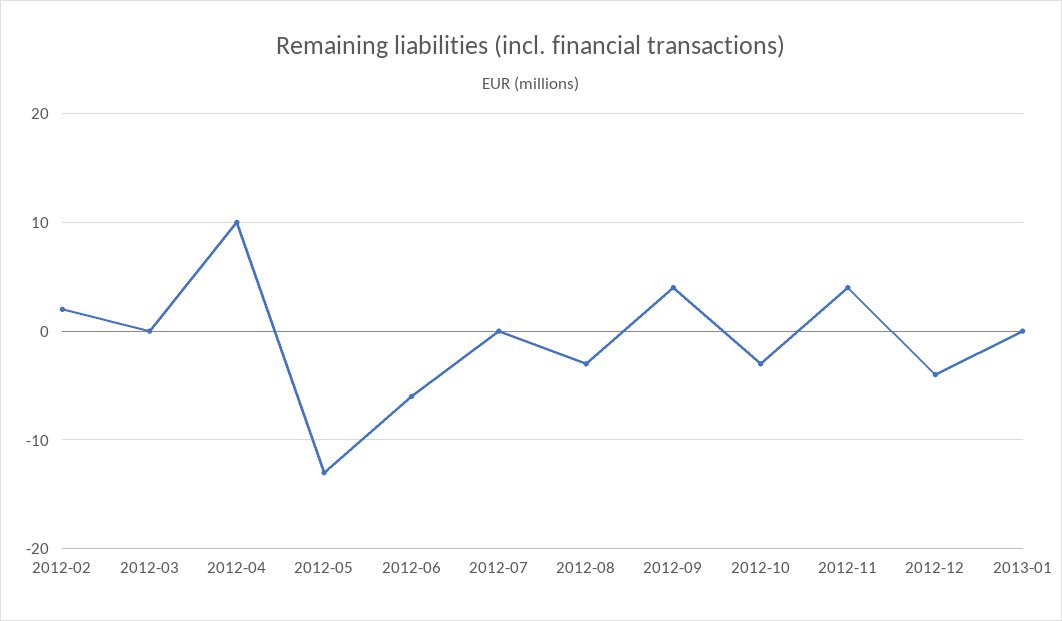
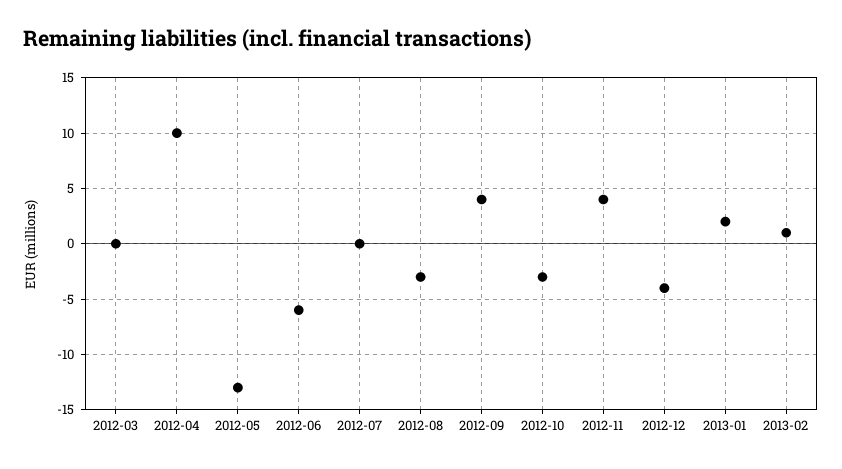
2012-02: 2 -> none
2013-01: 0 -> 2
2013-02: none -> 1

